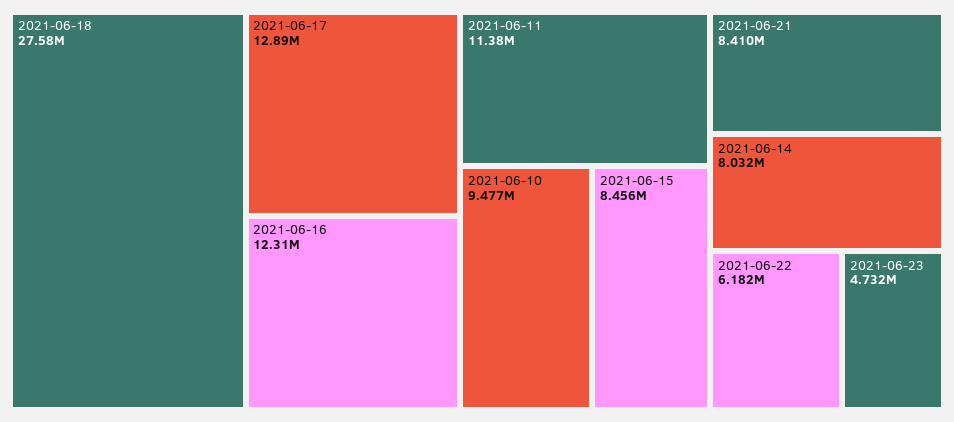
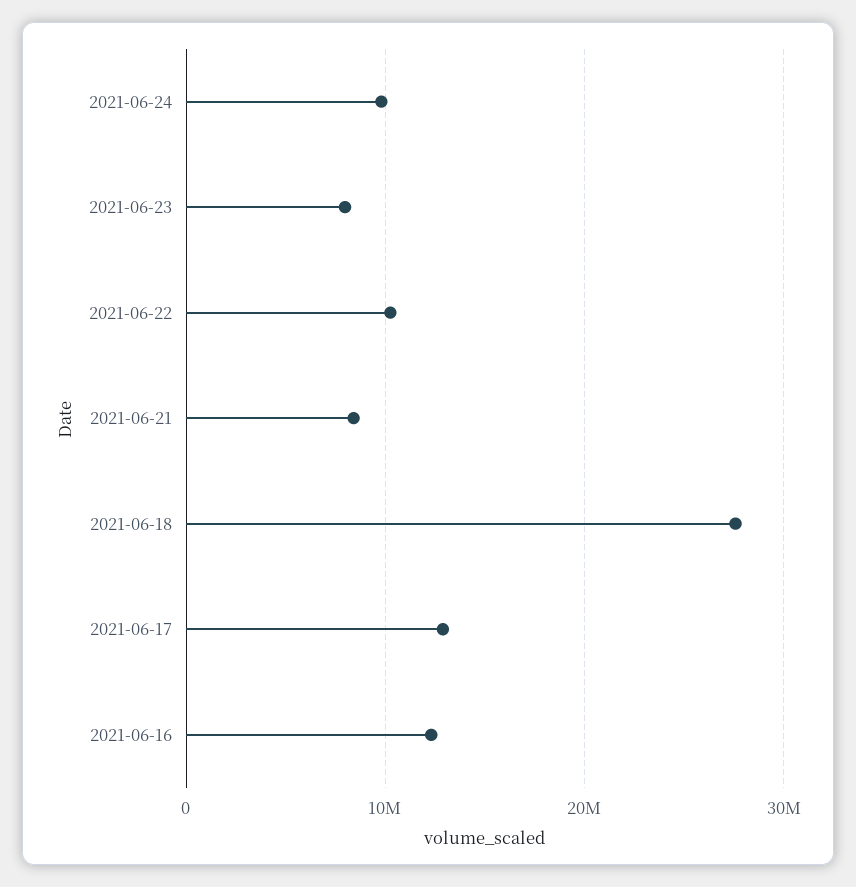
2021-06-11: 11380000 -> none
2021-06-10: 9477000 -> none
2021-06-15: 8456000 -> none
2021-06-14: 8032000 -> none
2021-06-22: 6182000 -> 10000000
2021-06-23: 4732000 -> 8000000
2021-06-24: none -> 10000000

